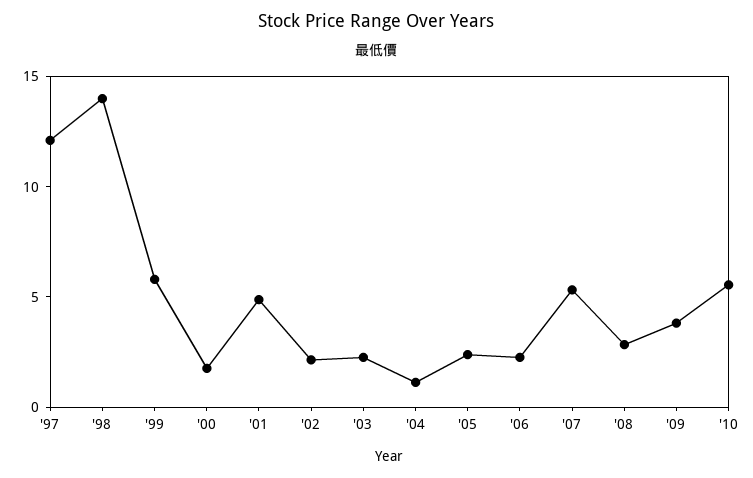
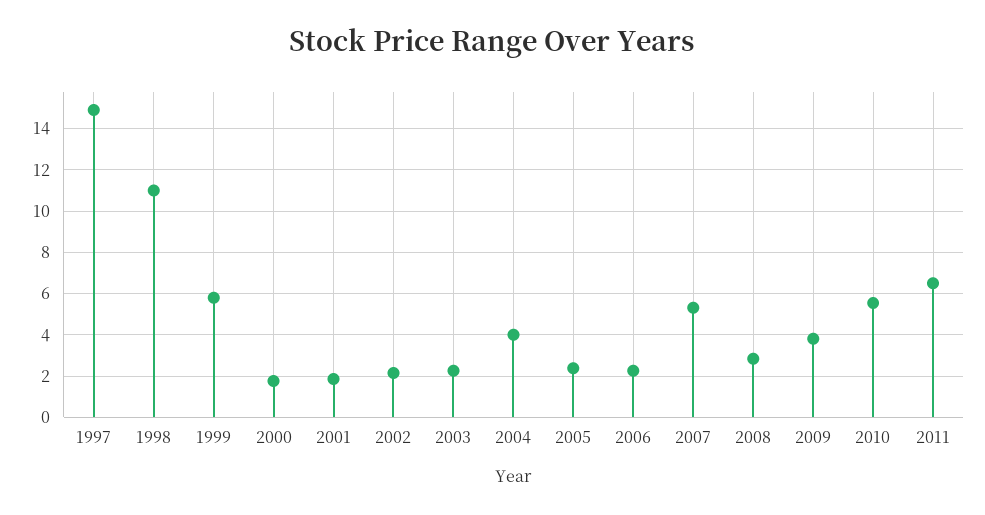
'97: 12 -> 15
'98: 14 -> 11
'01: 5 -> 2
'04: 1 -> 4
2011: none -> 6.5

